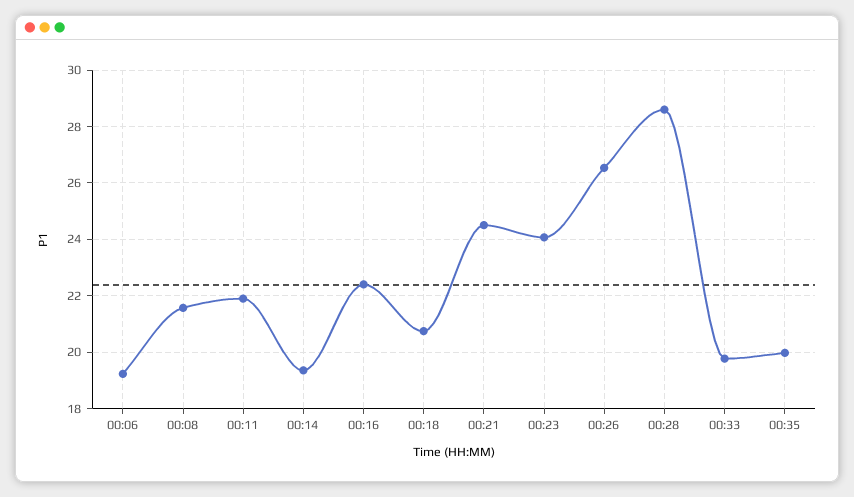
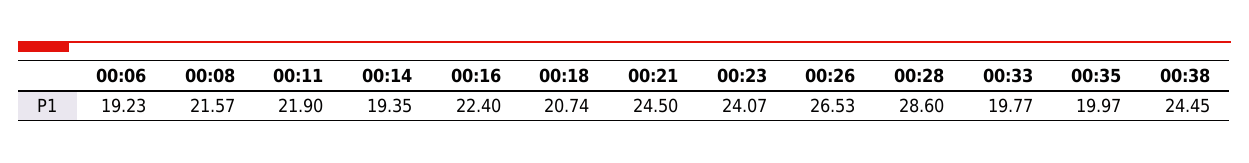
00:38: none -> 24.45

